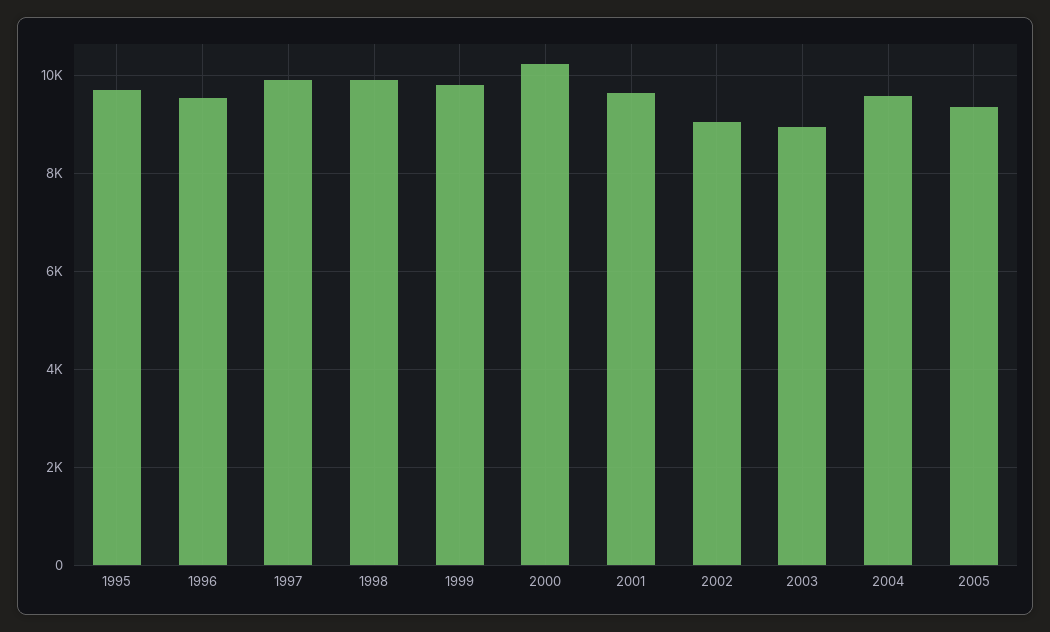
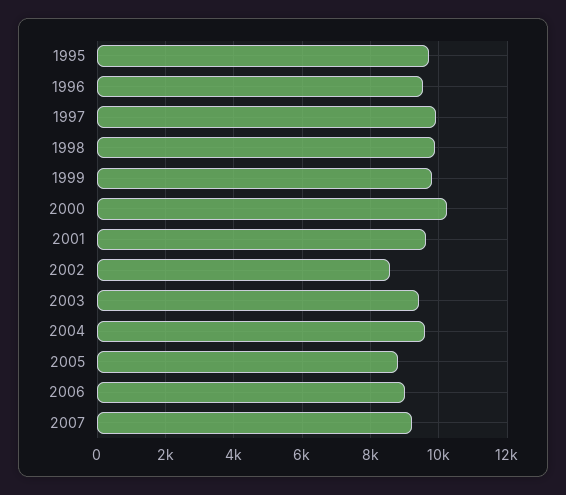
2002: 9000 -> 8600
2003: 9000 -> 9400
2005: 9400 -> 8800
2006: none -> 9000
2007: none -> 9200

